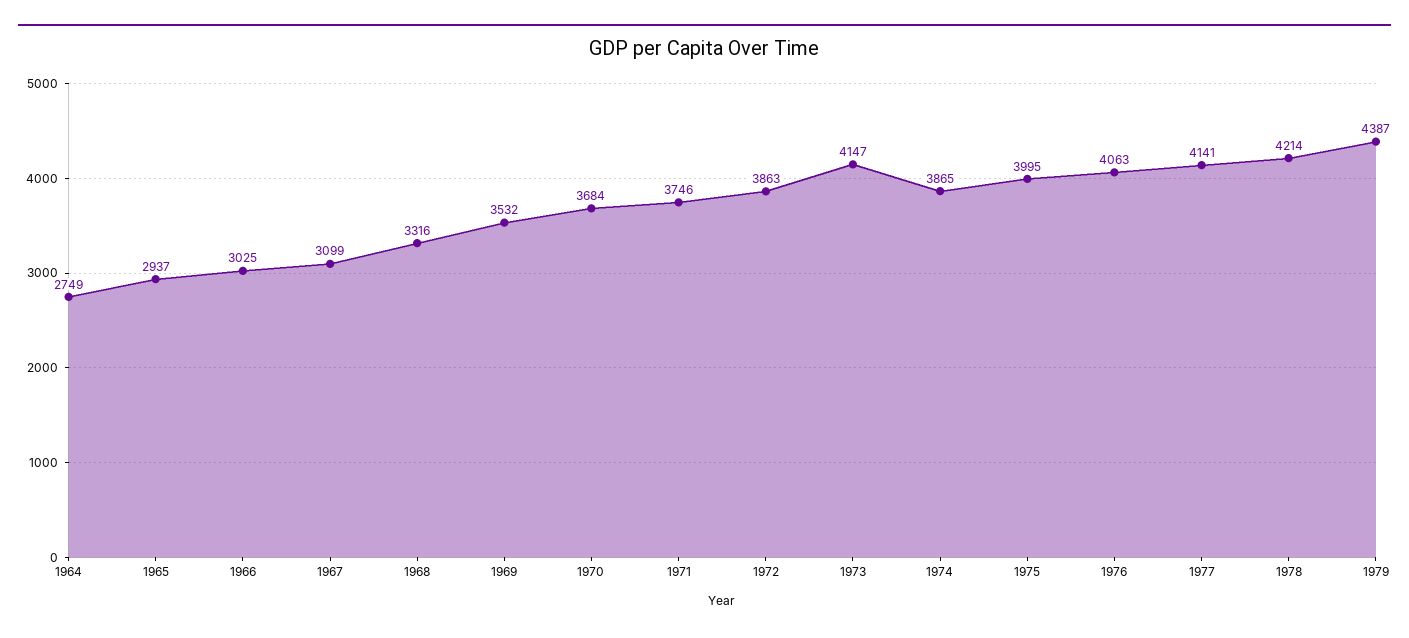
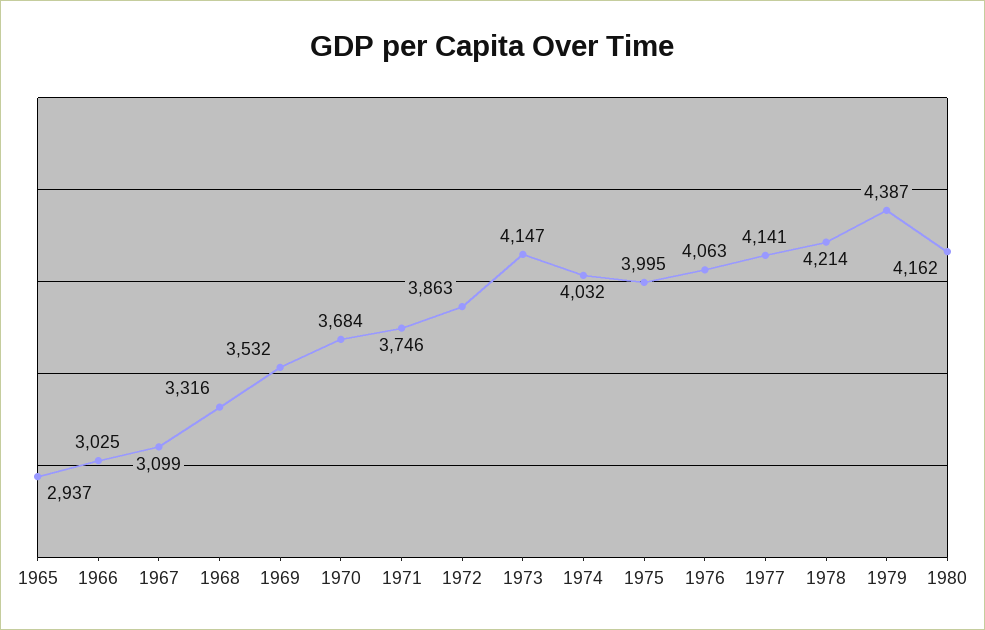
1964: 2749 -> none
1974: 3865 -> 4032
1980: none -> 4162

